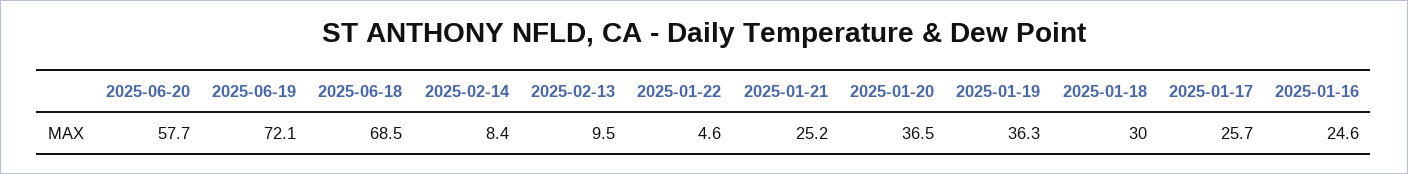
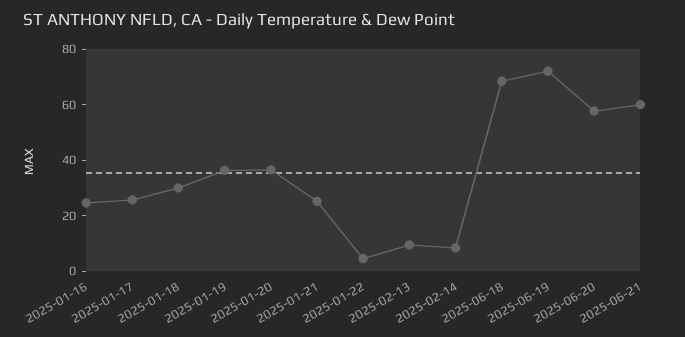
2025-06-21: none -> 60

